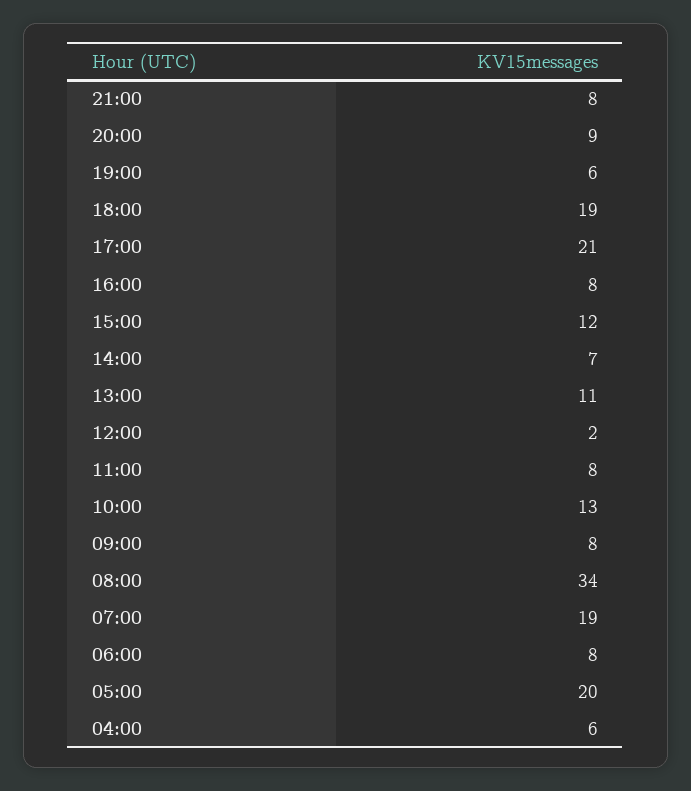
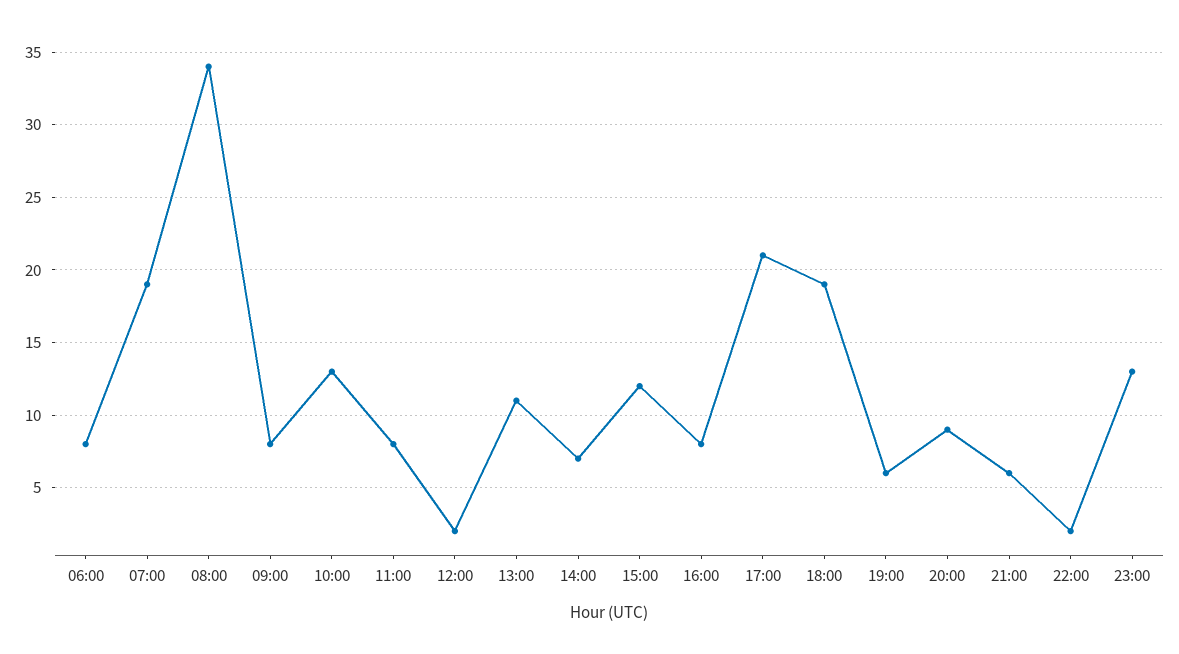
21:00: 8 -> 6
05:00: 20 -> none
04:00: 6 -> none
22:00: none -> 2
23:00: none -> 13

